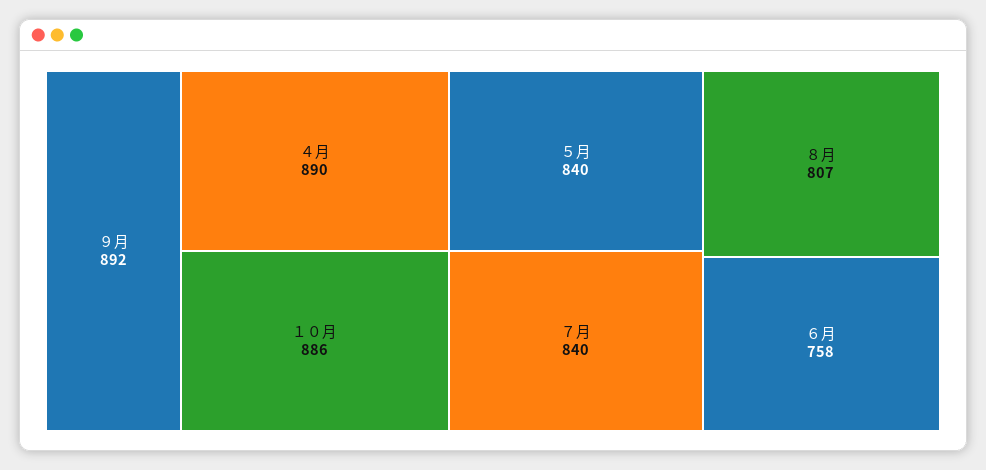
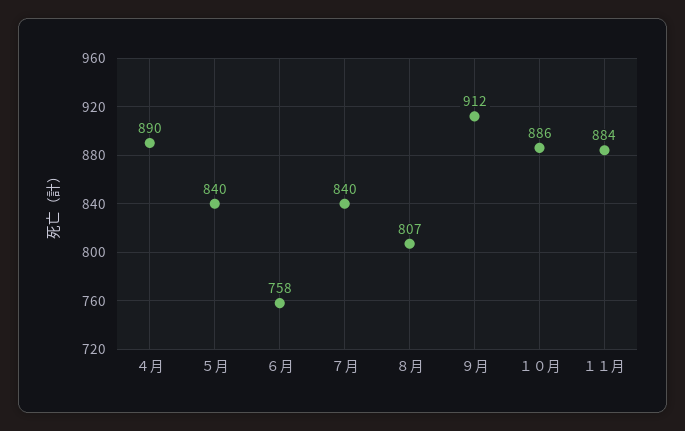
９月: 892 -> 912
１１月: none -> 884

